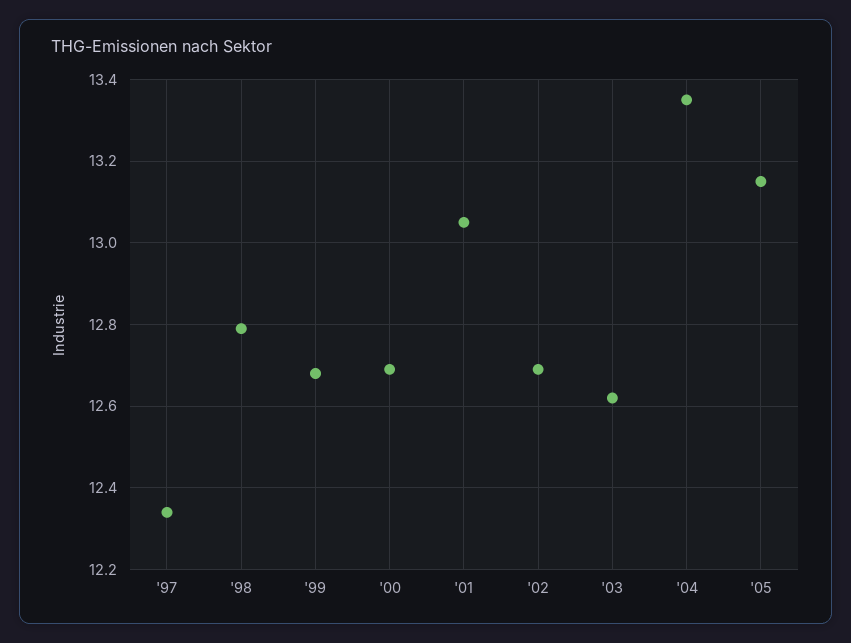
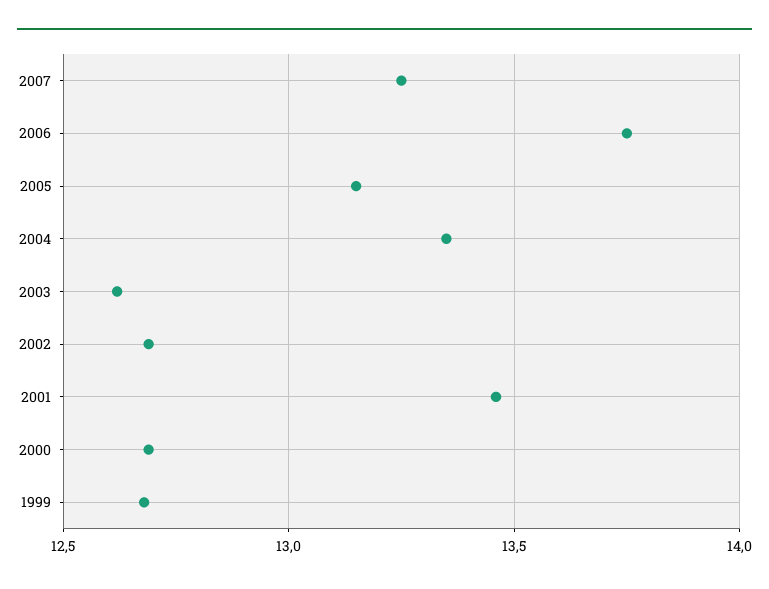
'97: 12.35 -> none
'98: 12.8 -> none
'01: 13.05 -> 13.45
2007: none -> 13.25
2006: none -> 13.75

